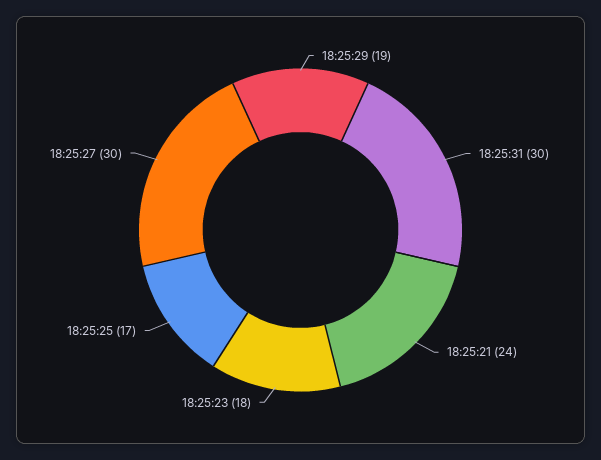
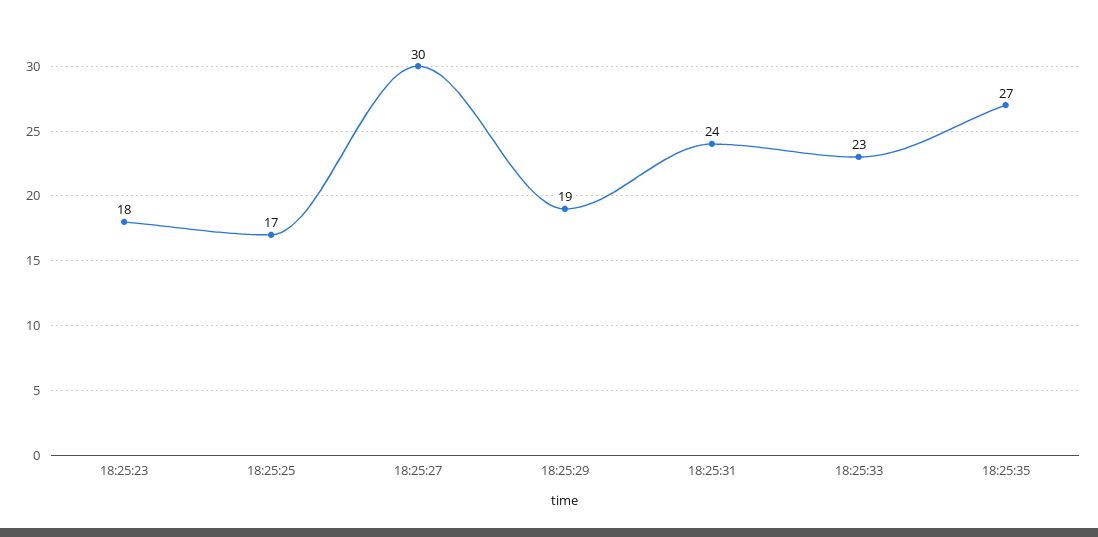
18:25:31: 30 -> 24
18:25:21: 24 -> none
18:25:33: none -> 23
18:25:35: none -> 27

